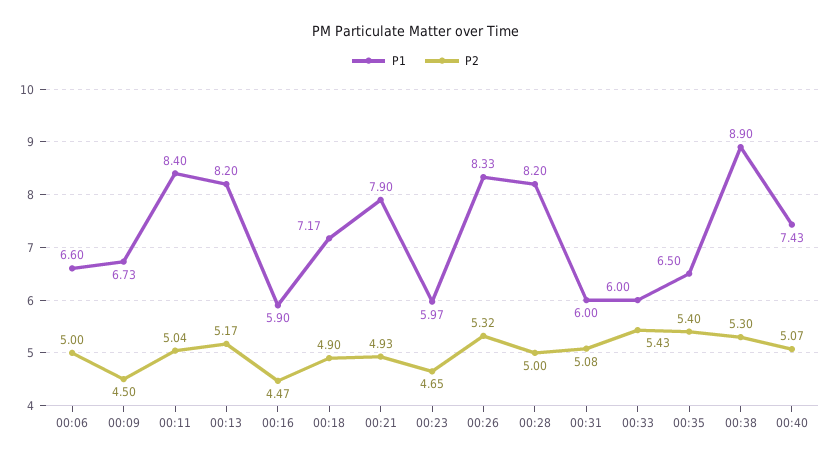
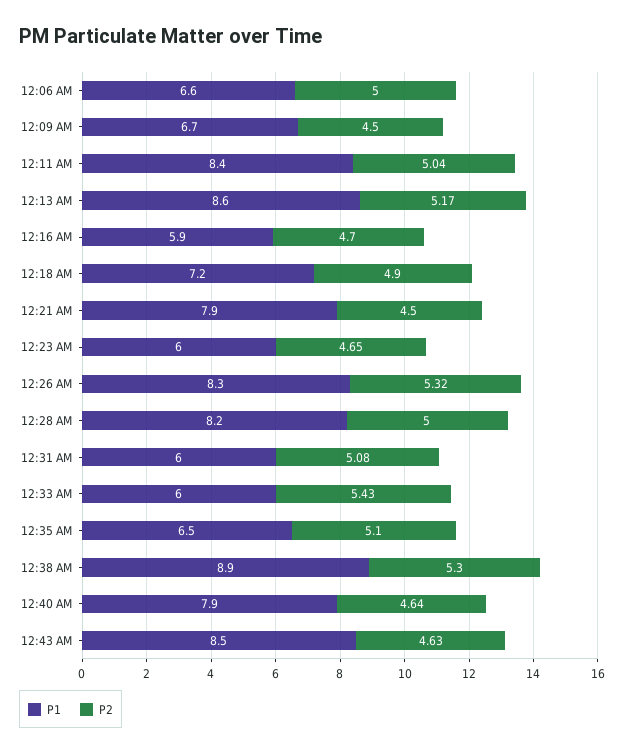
P1, 00:13: 8.2 -> 8.6
P2, 00:16: 4.47 -> 4.7
P2, 00:21: 4.93 -> 4.5
P2, 00:35: 5.4 -> 5.1
P1, 00:40: 7.43 -> 7.9
P2, 00:40: 5.07 -> 4.64
P1, 12:43 AM: none -> 8.5
P2, 12:43 AM: none -> 4.63

